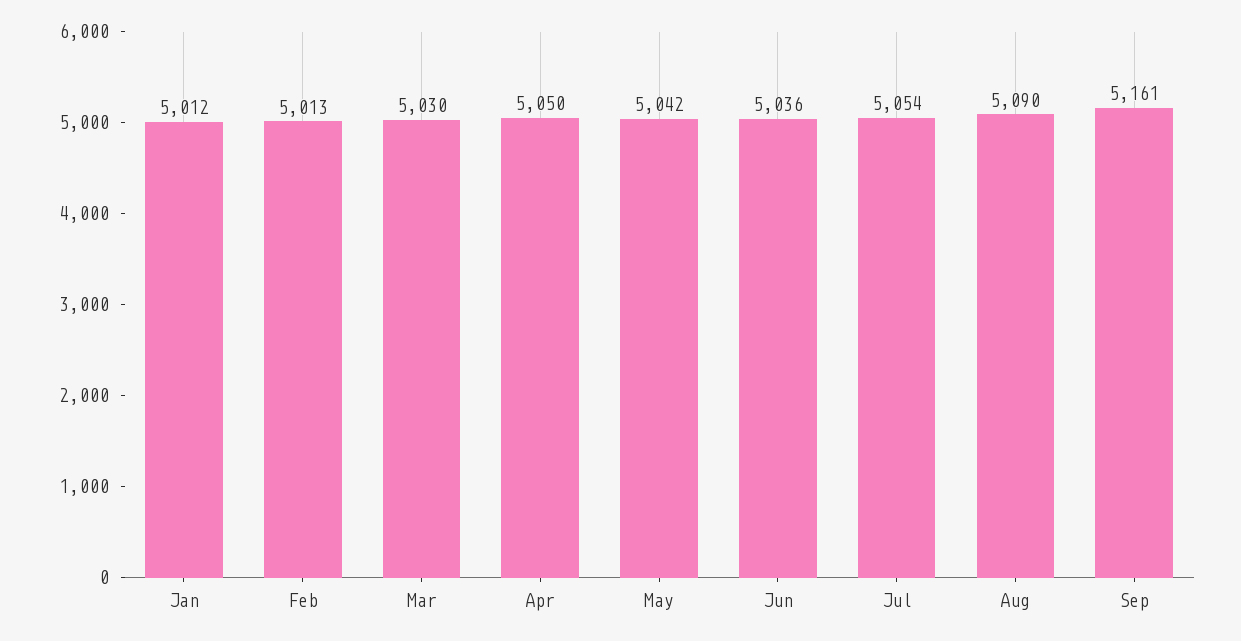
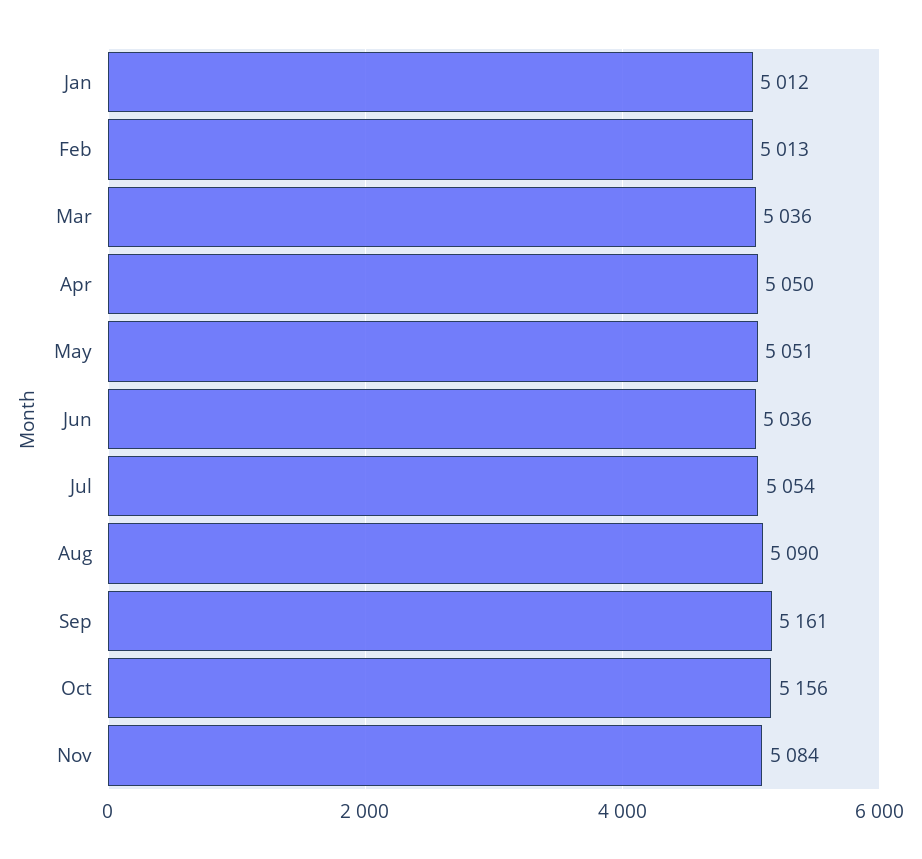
Mar: 5030 -> 5036
May: 5042 -> 5051
Oct: none -> 5156
Nov: none -> 5084

